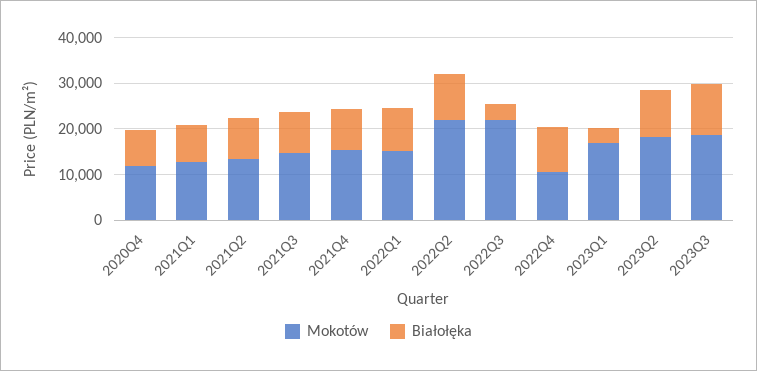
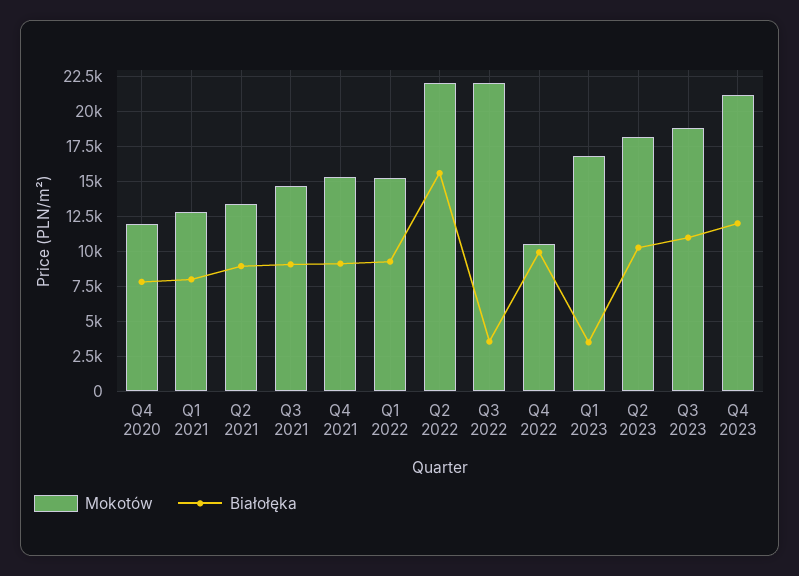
Białołęka, 2022Q2: 10000 -> 15500
Mokotów, Q4 2023: none -> 21000
Białołęka, Q4 2023: none -> 12000

